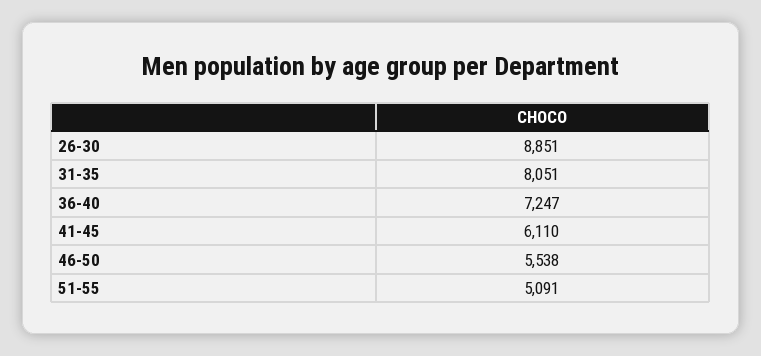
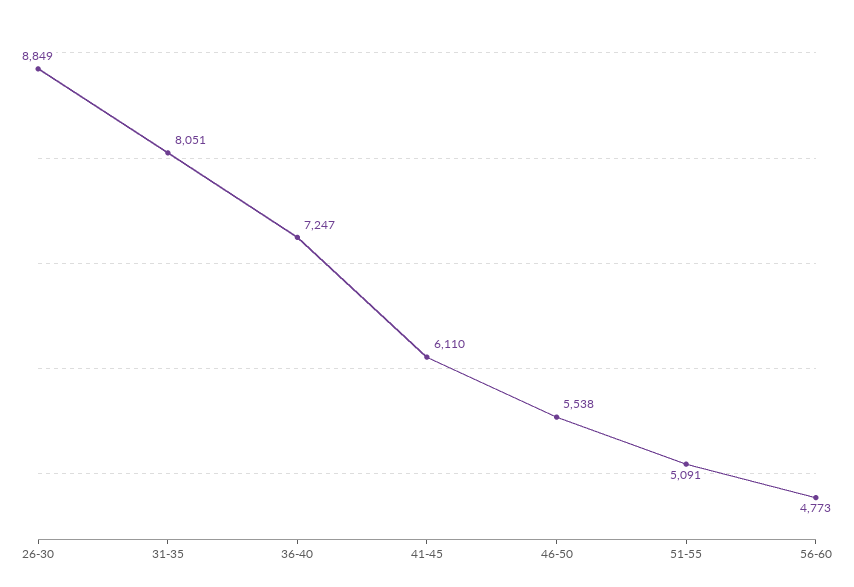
26-30: 8851 -> 8849
56-60: none -> 4773

